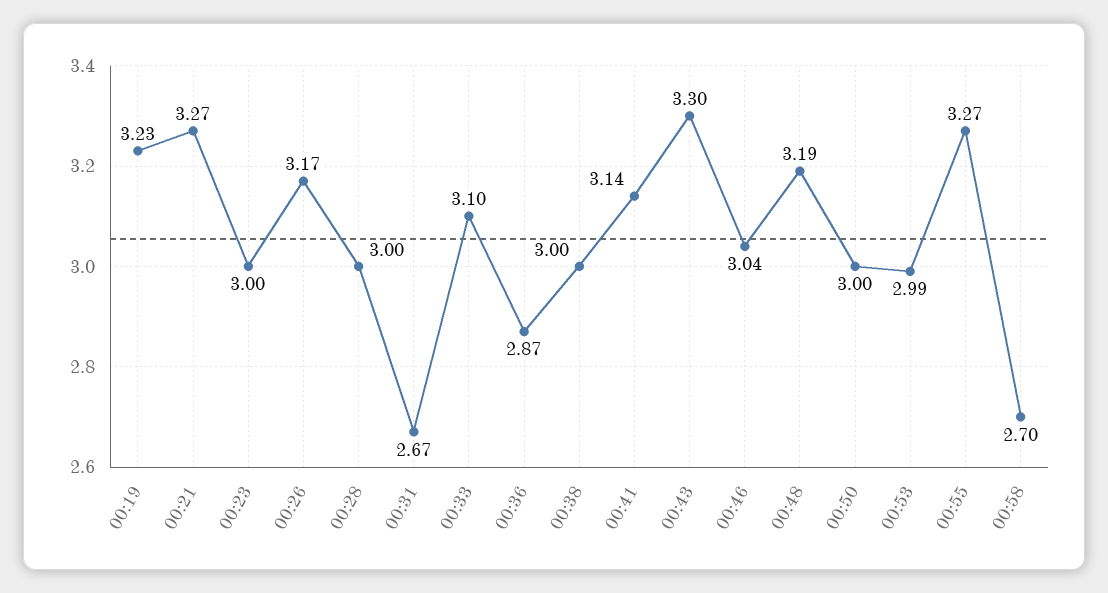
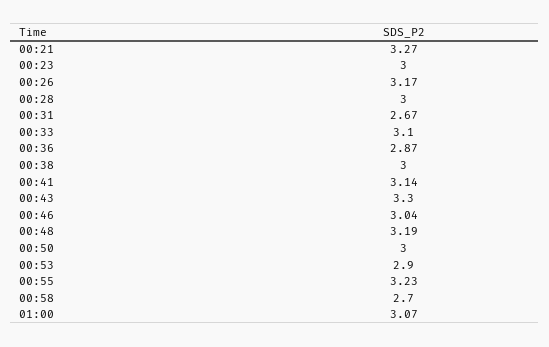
00:19: 3.23 -> none
00:53: 2.99 -> 2.9
00:55: 3.27 -> 3.23
01:00: none -> 3.07

